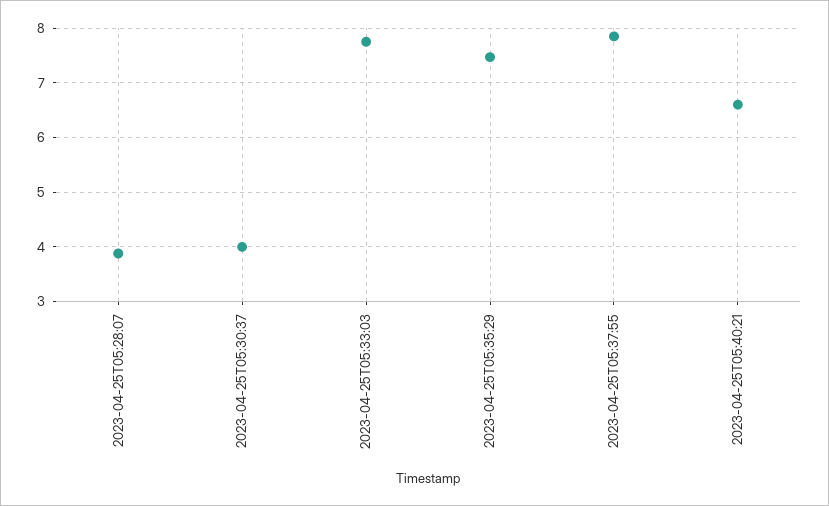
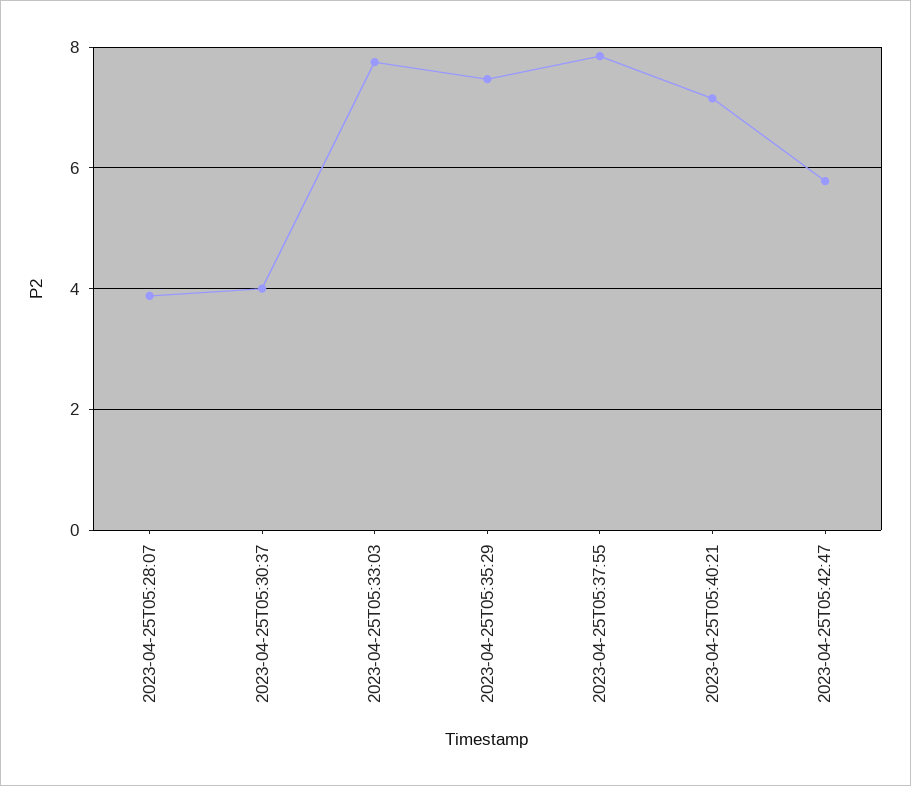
2023-04-25T05:40:21: 6.6 -> 7.2
2023-04-25T05:42:47: none -> 5.8

